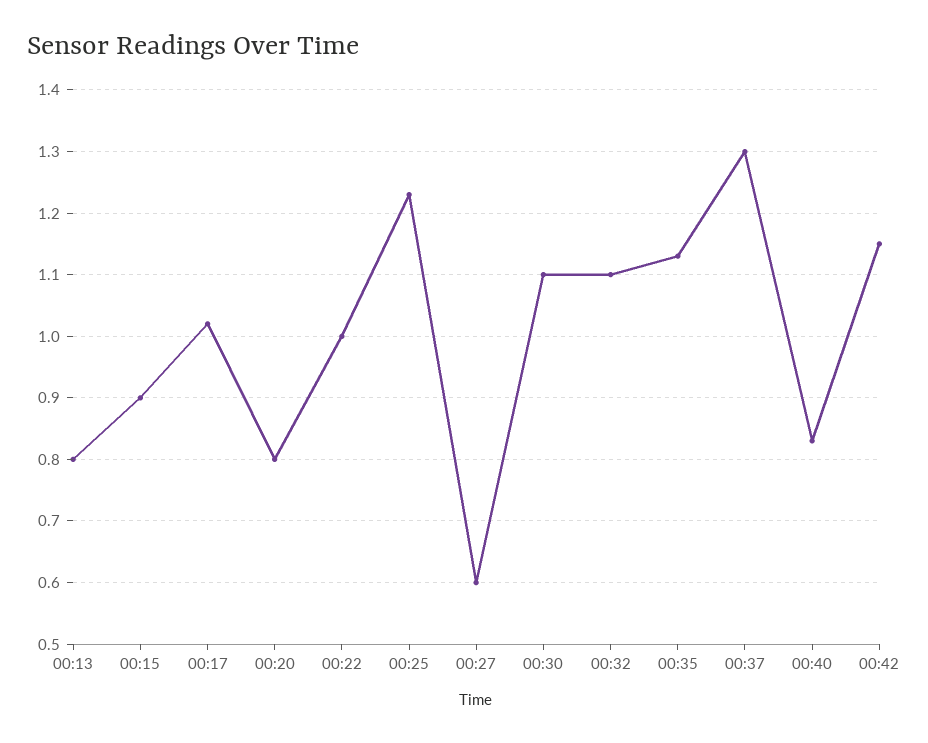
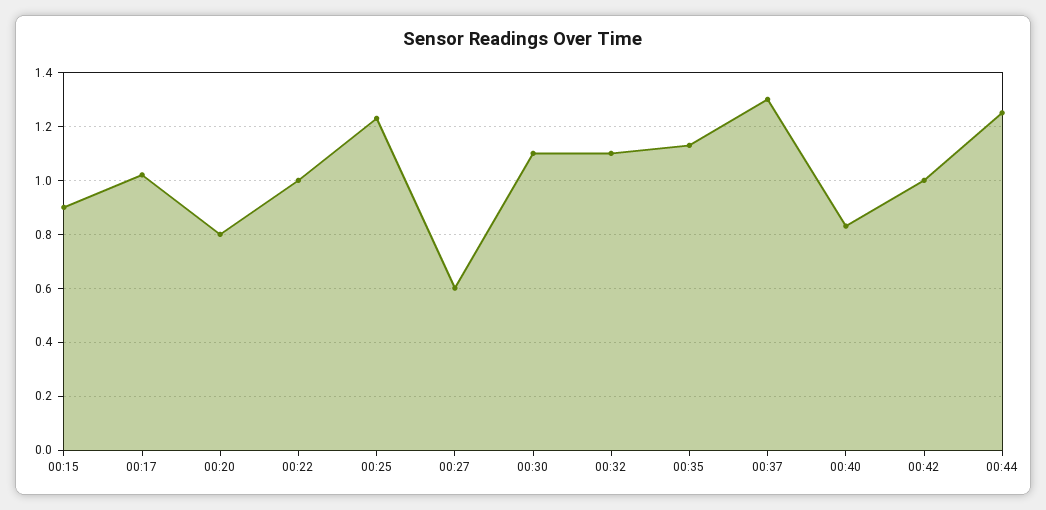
00:13: 0.8 -> none
00:42: 1.15 -> 1
00:44: none -> 1.25

